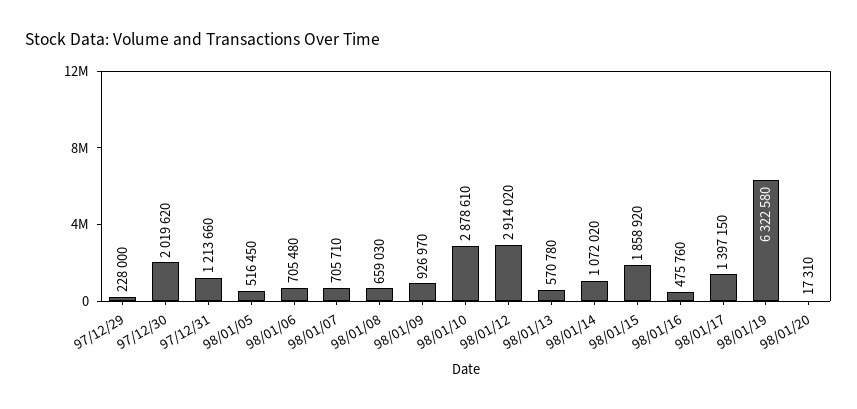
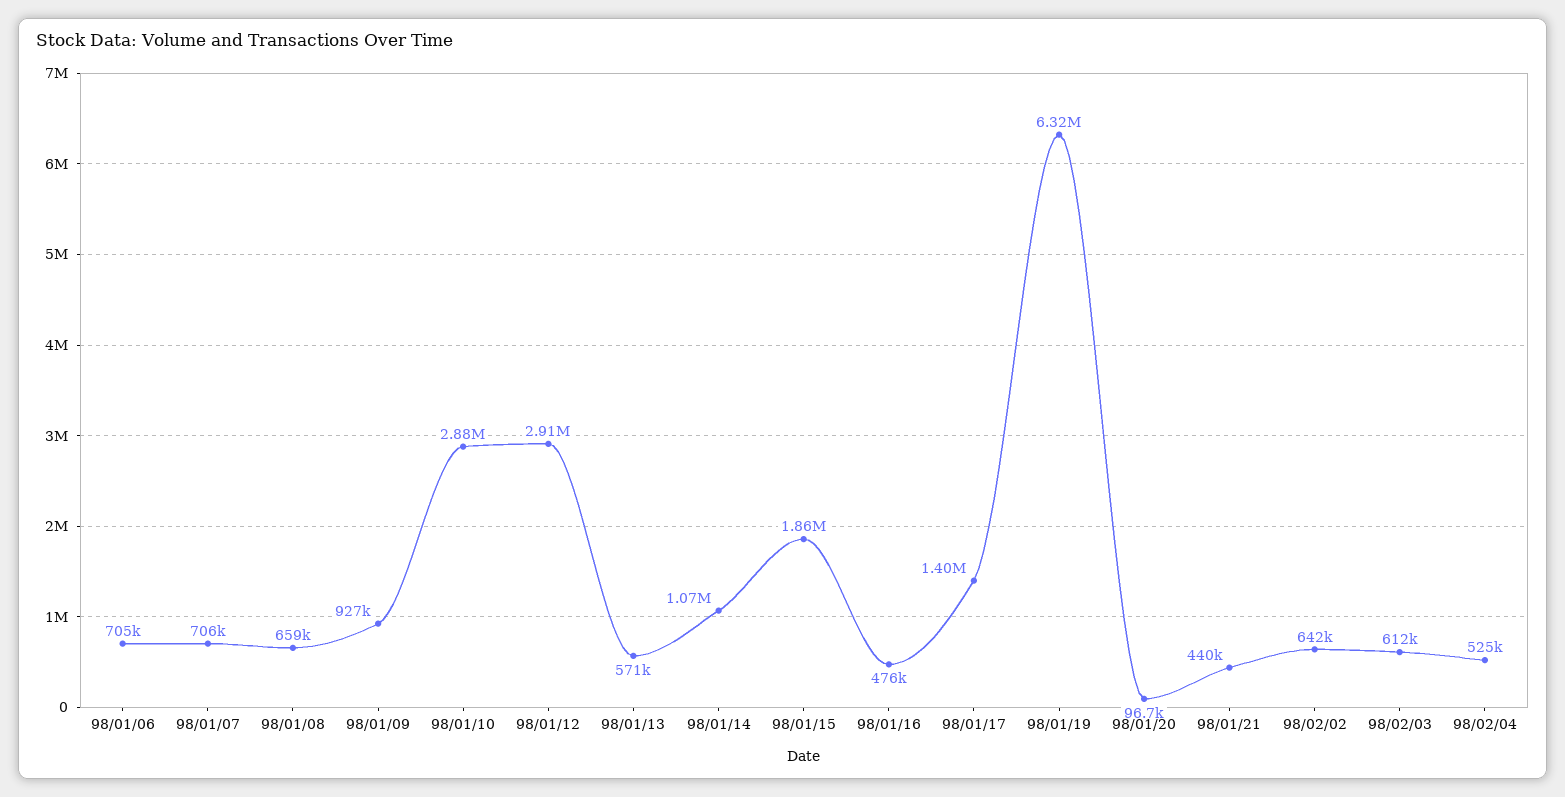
97/12/29: 228000 -> none
97/12/30: 2019620 -> none
97/12/31: 1213660 -> none
98/01/05: 516450 -> none
98/01/20: 17310 -> 96700
98/01/21: none -> 440000
98/02/02: none -> 642000
98/02/03: none -> 612000
98/02/04: none -> 525000

